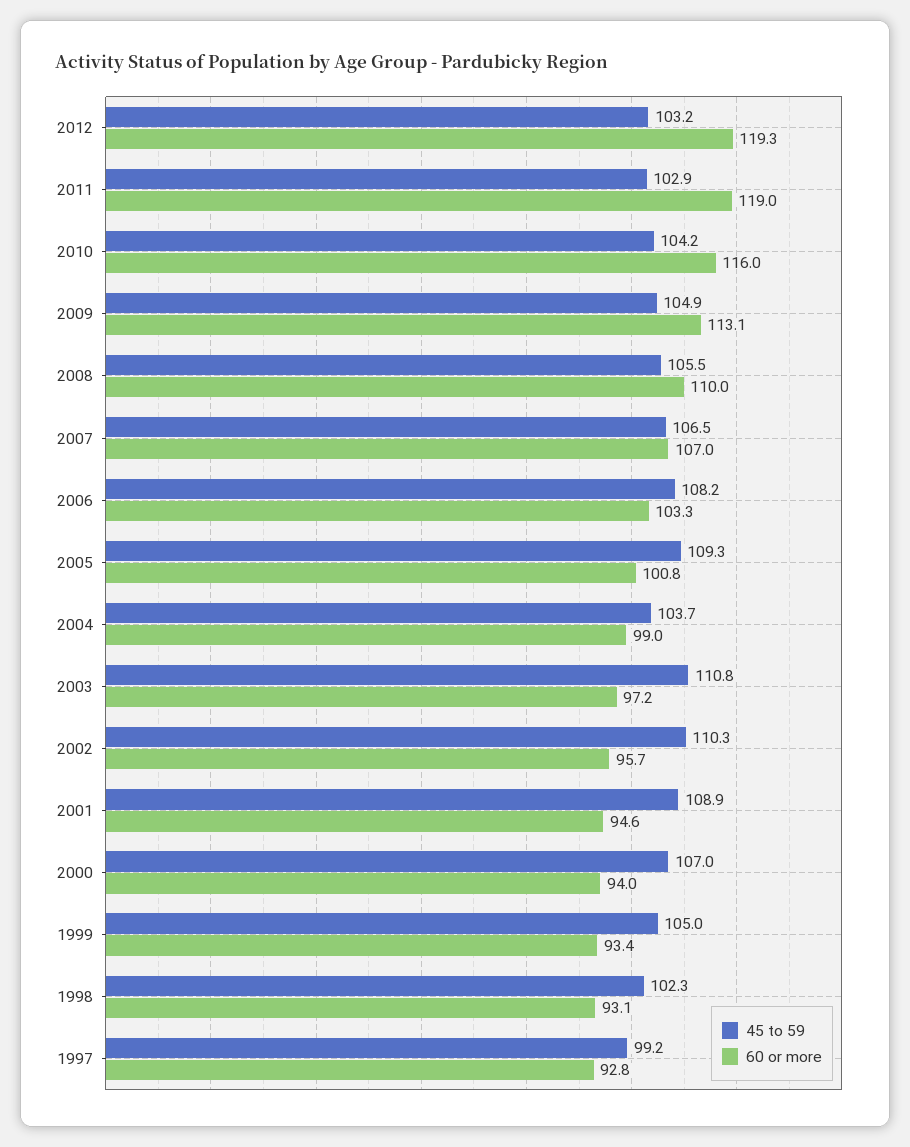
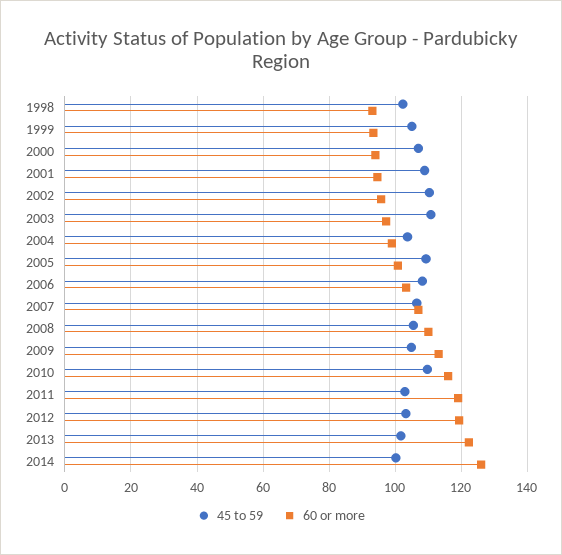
45 to 59, 2010: 104.2 -> 110
45 to 59, 1997: 99.2 -> none
60 or more, 1997: 92.8 -> none
45 to 59, 2013: none -> 102
60 or more, 2013: none -> 122
45 to 59, 2014: none -> 100
60 or more, 2014: none -> 126

